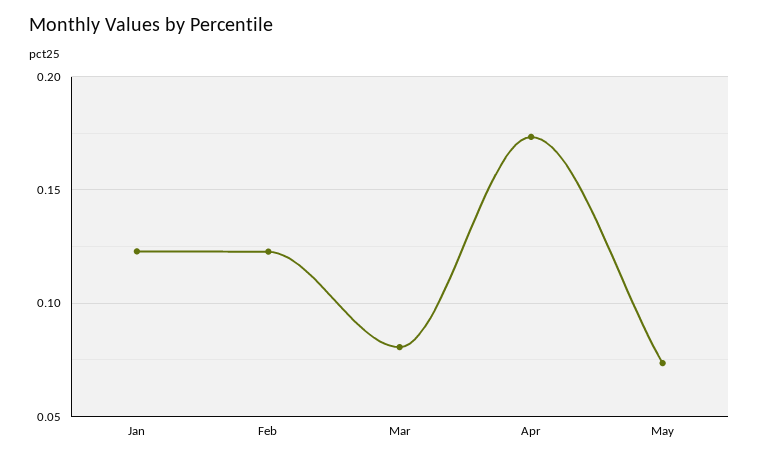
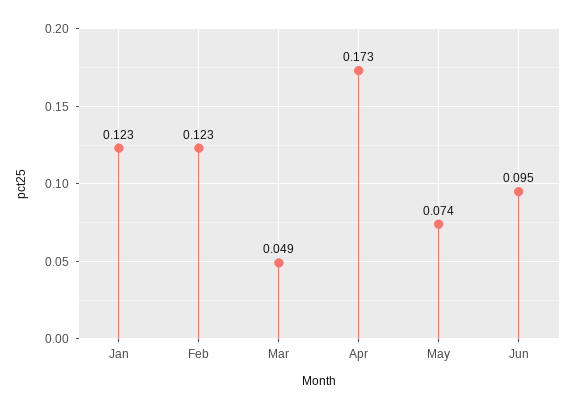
Mar: 0.08 -> 0.049
Jun: none -> 0.095

